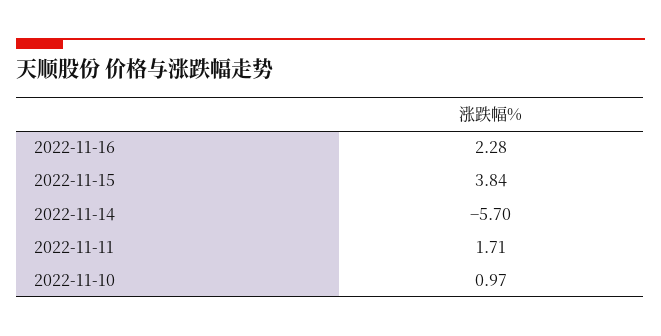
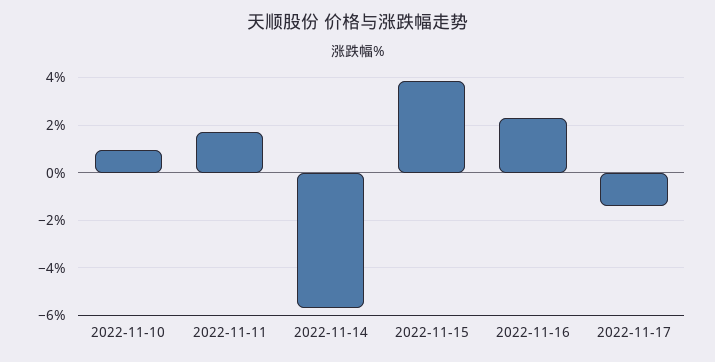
2022-11-17: none -> -1.5

